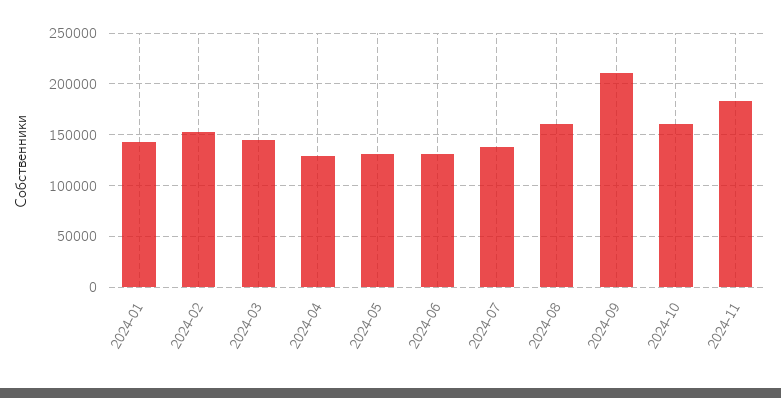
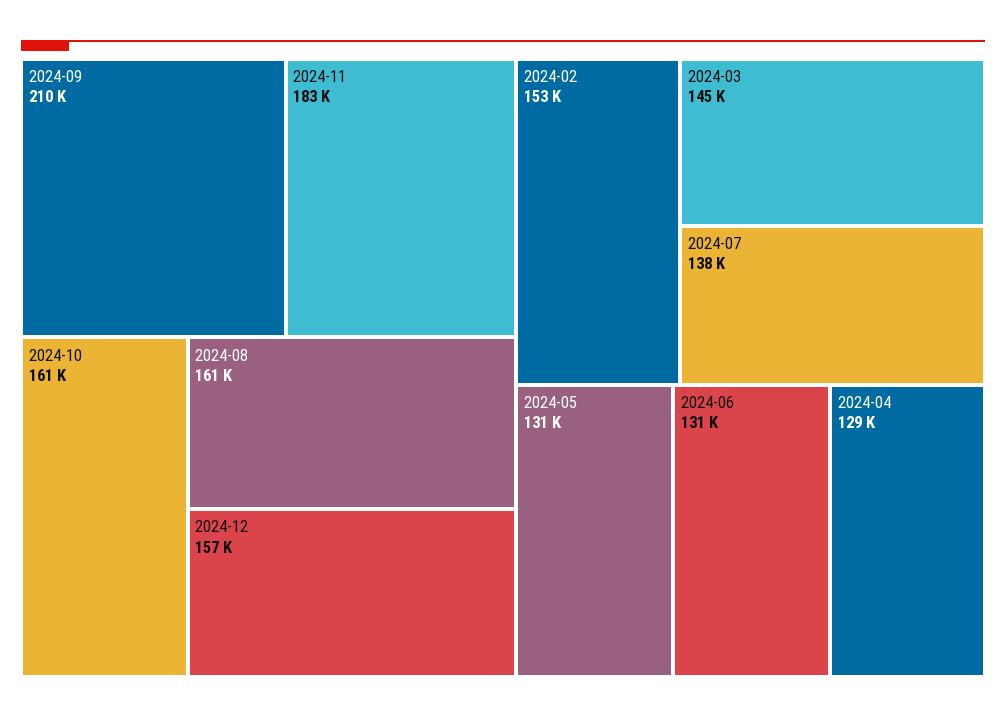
2024-01: 140000 -> none
2024-12: none -> 157000

